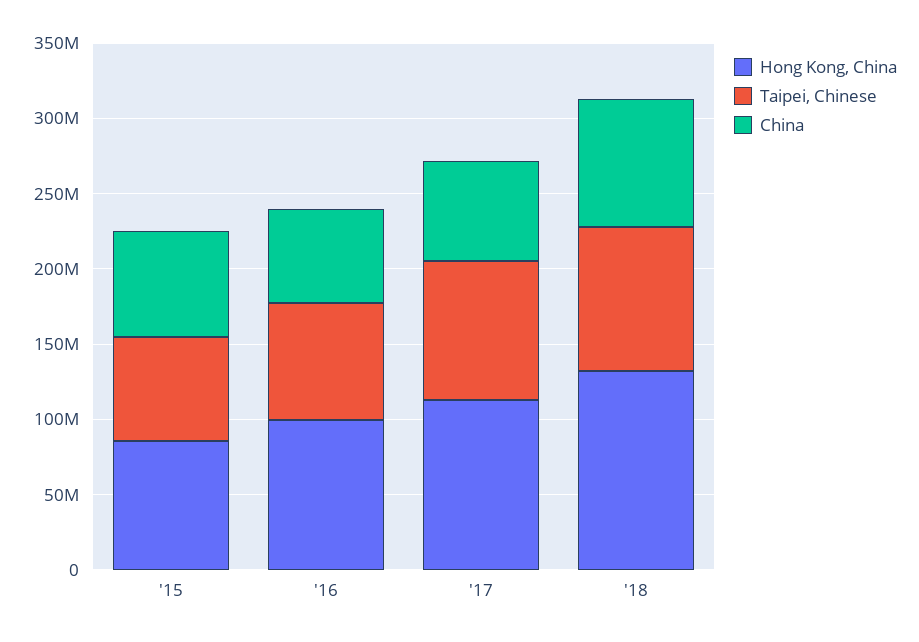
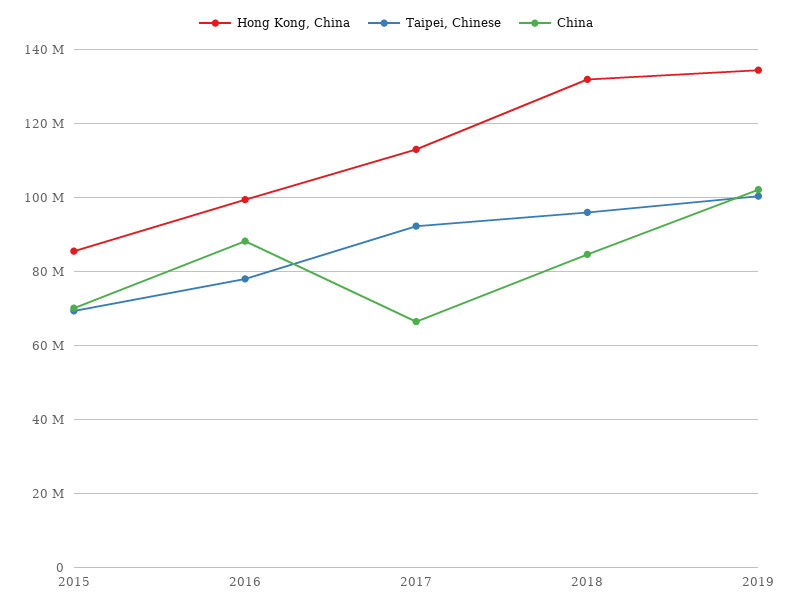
China, '16: 60000000 -> 88000000
Hong Kong, China, 2019: none -> 134000000
Taipei, Chinese, 2019: none -> 100000000
China, 2019: none -> 102000000

